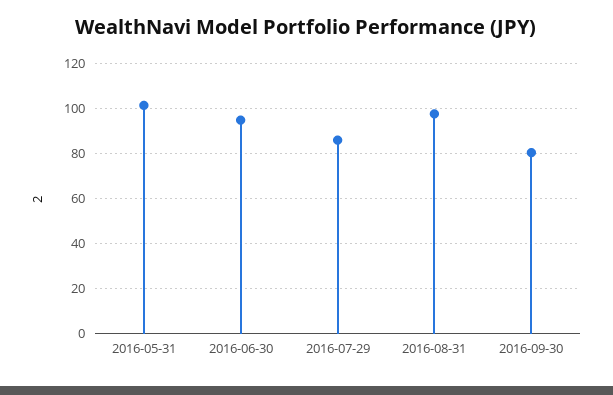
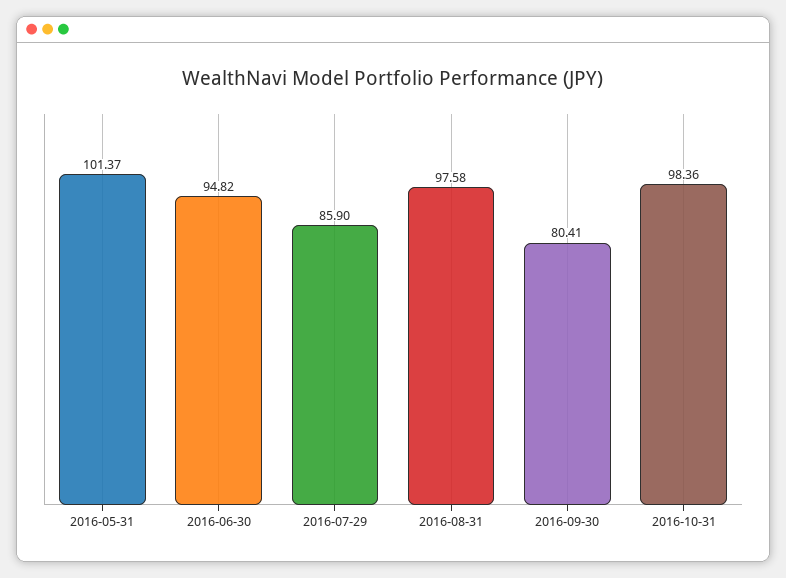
2016-10-31: none -> 98.36

